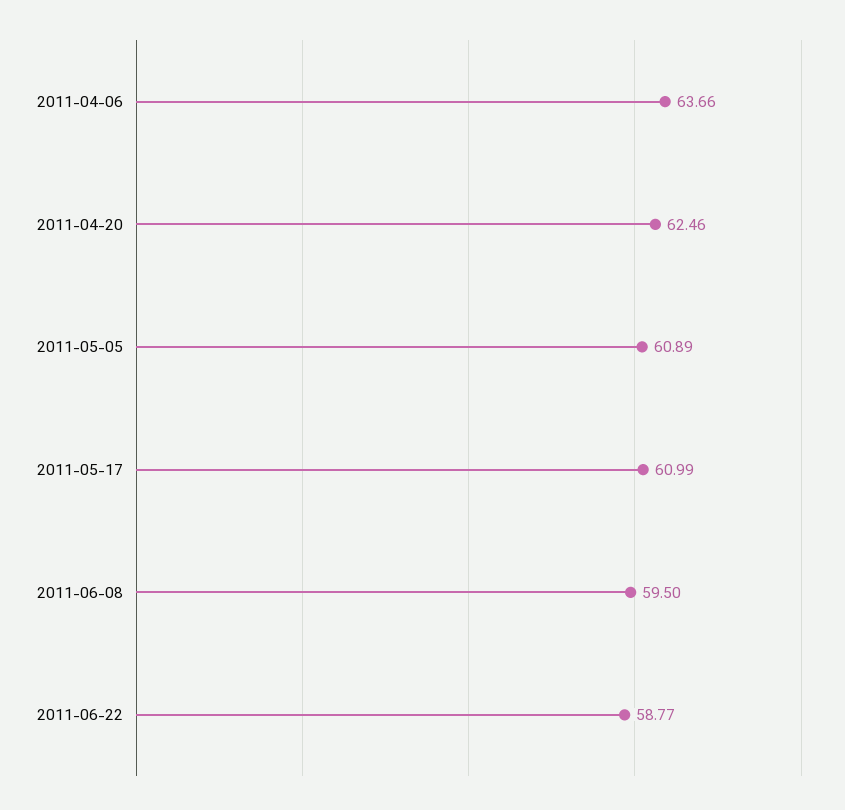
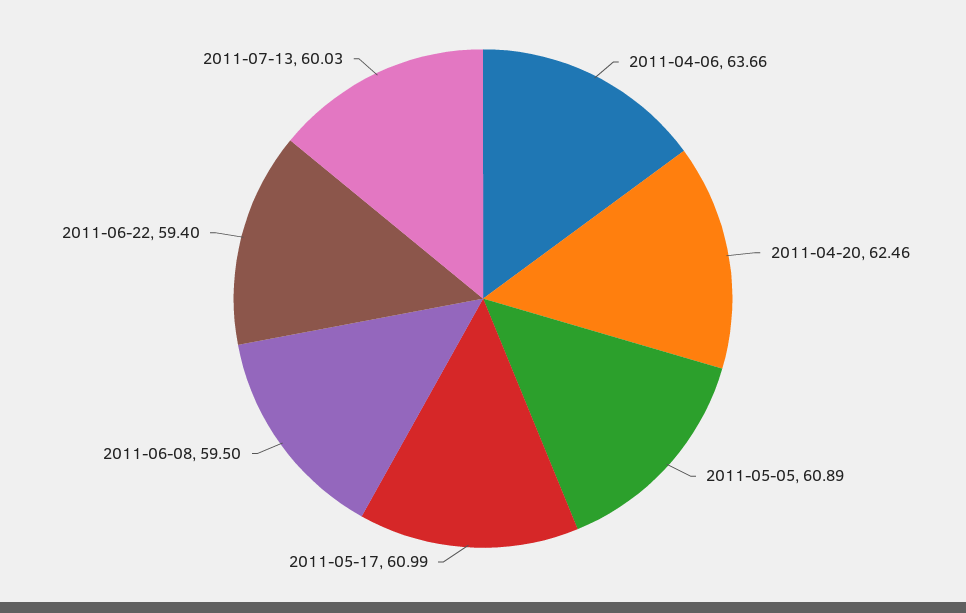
2011-06-22: 58.77 -> 59.4
2011-07-13: none -> 60.03

